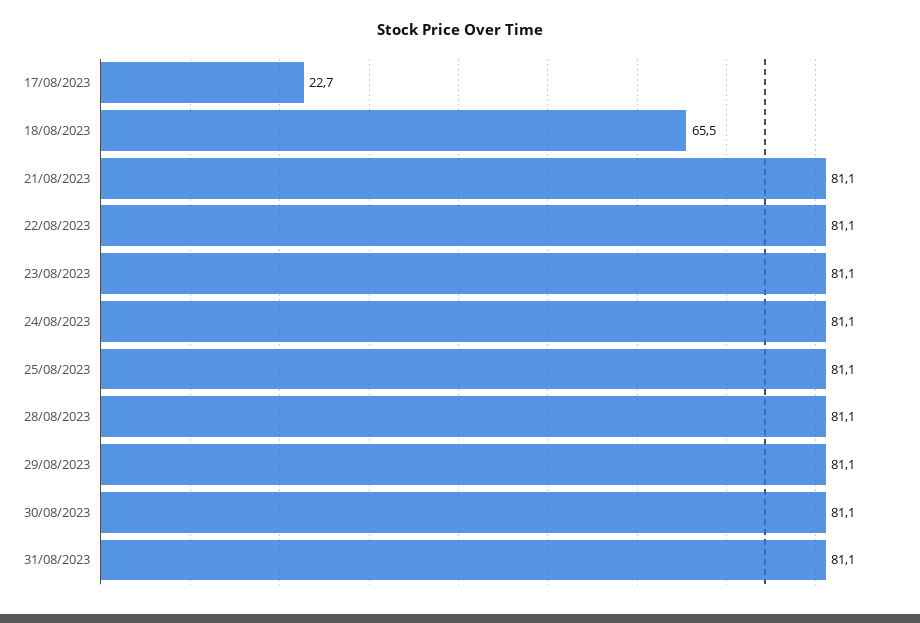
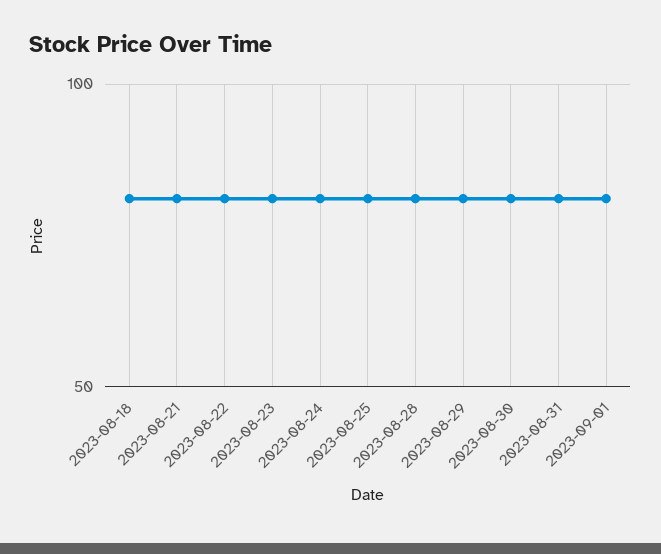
17/08/2023: 22.7 -> none
18/08/2023: 65.5 -> 80
2023-09-01: none -> 80

